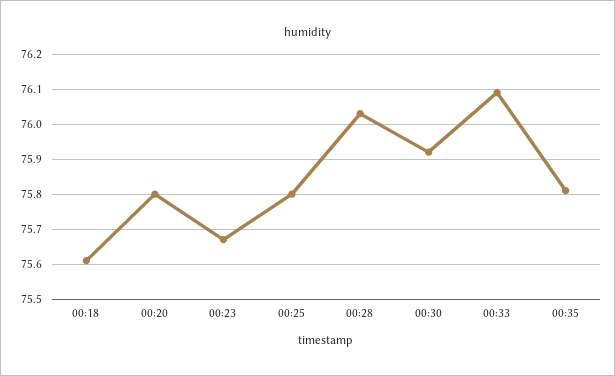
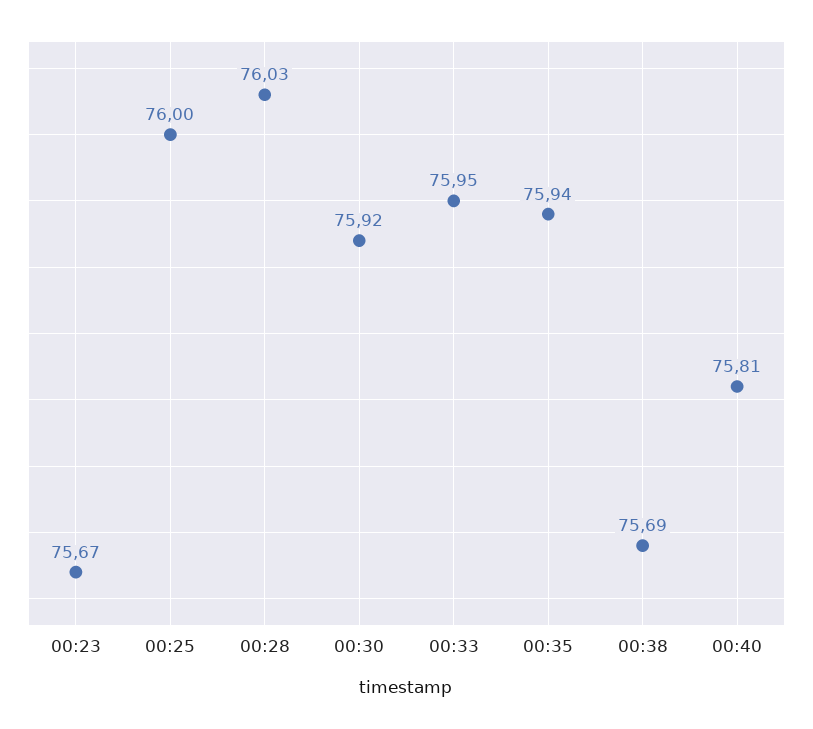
00:18: 75.6 -> none
00:20: 75.8 -> none
00:25: 75.8 -> 76
00:33: 76.1 -> 75.95
00:35: 75.8 -> 75.94
00:38: none -> 75.69
00:40: none -> 75.81

